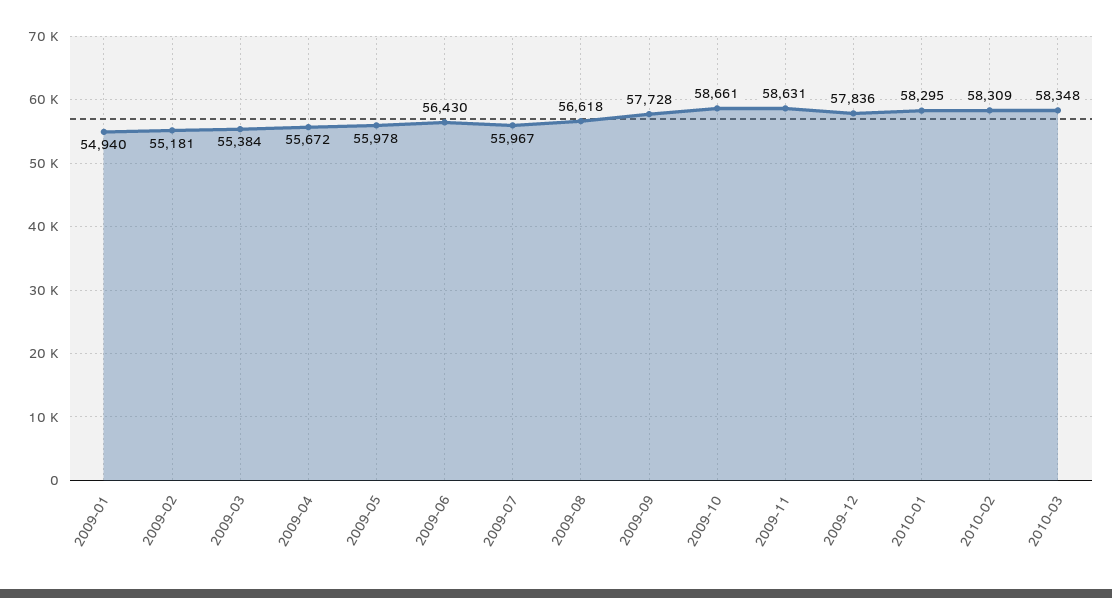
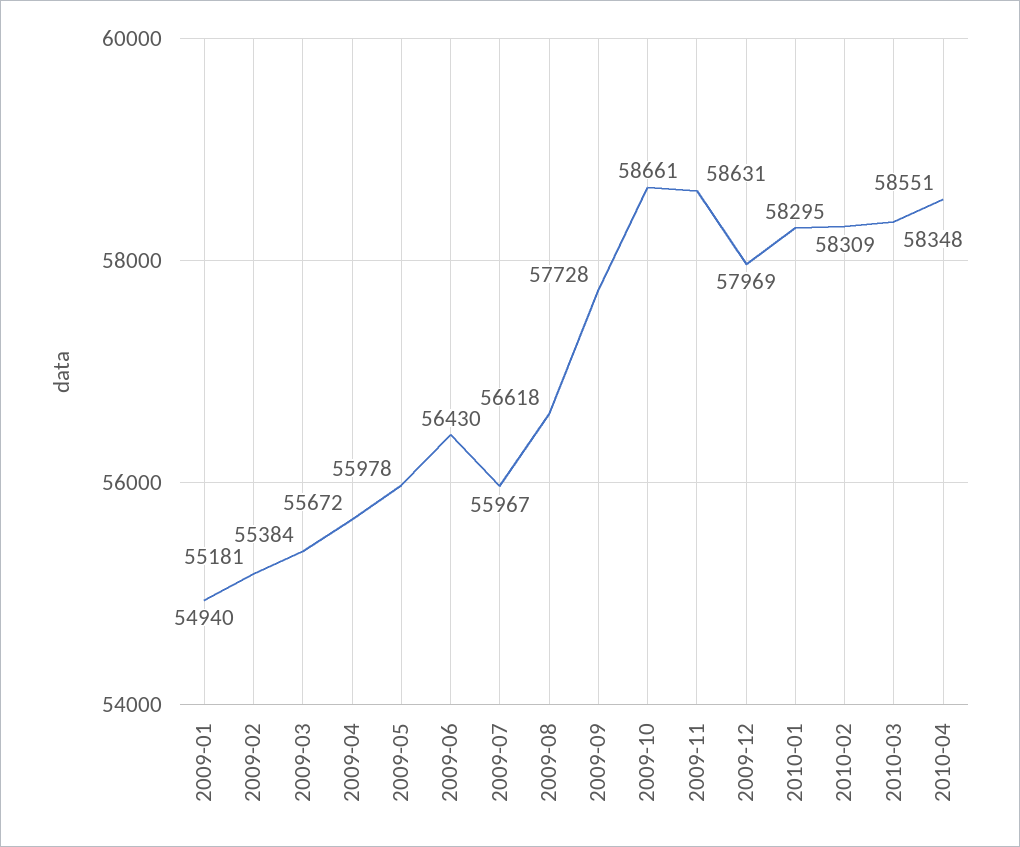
2009-12: 57836 -> 57969
2010-04: none -> 58551

